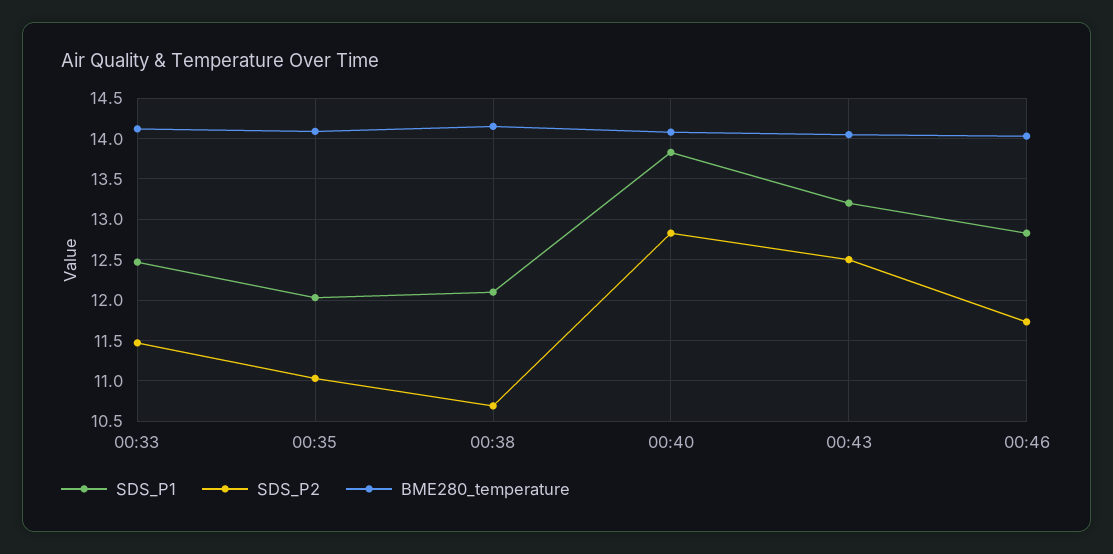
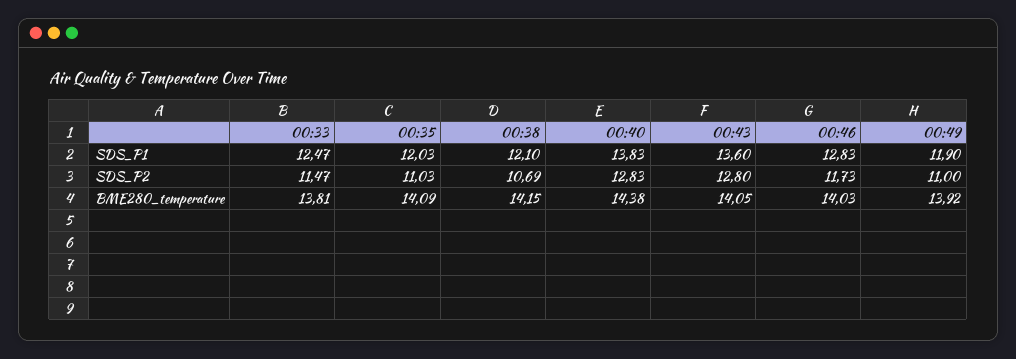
BME280_temperature, 00:33: 14.1 -> 13.81
BME280_temperature, 00:40: 14.1 -> 14.38
SDS_P1, 00:43: 13.2 -> 13.6
SDS_P2, 00:43: 12.5 -> 12.8
SDS_P1, 00:49: none -> 11.9
SDS_P2, 00:49: none -> 11
BME280_temperature, 00:49: none -> 13.92

